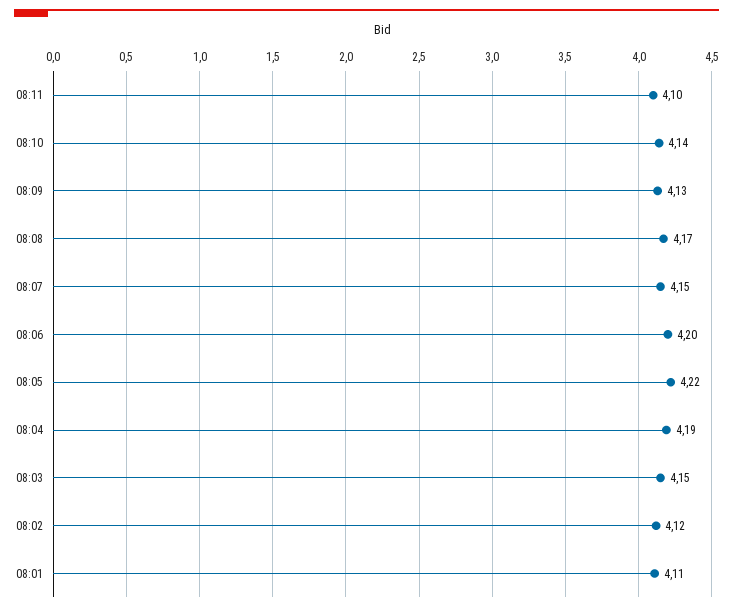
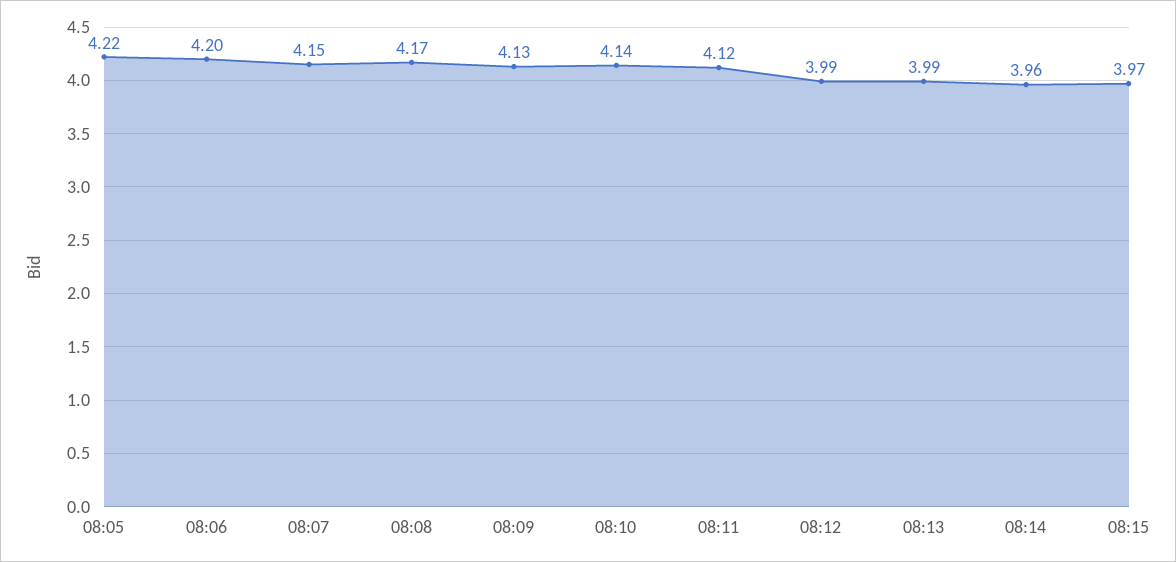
08:11: 4.1 -> 4.12
08:04: 4.19 -> none
08:03: 4.15 -> none
08:02: 4.12 -> none
08:01: 4.11 -> none
08:12: none -> 3.99
08:13: none -> 3.99
08:14: none -> 3.96
08:15: none -> 3.97

